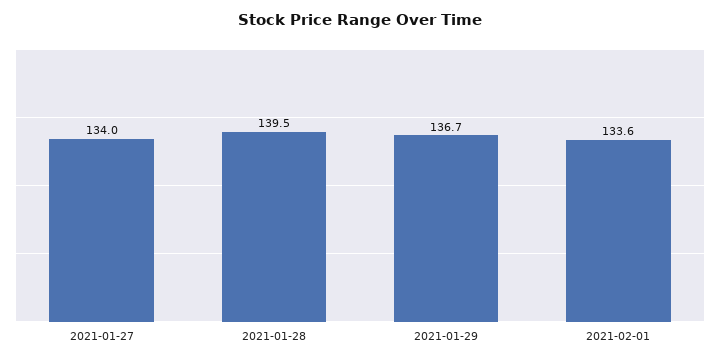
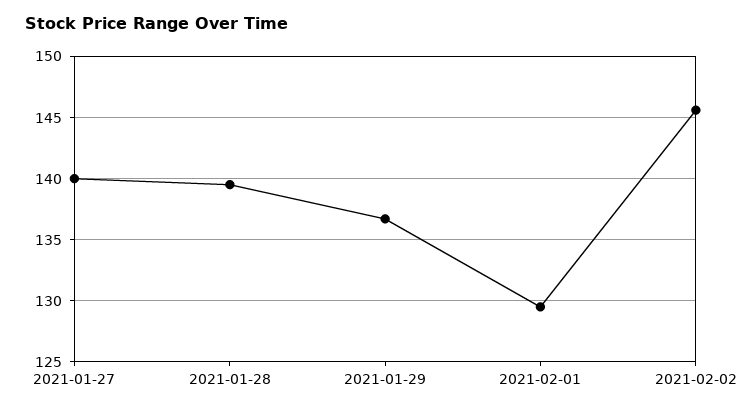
2021-01-27: 134 -> 140
2021-02-01: 133.6 -> 129.5
2021-02-02: none -> 145.5

